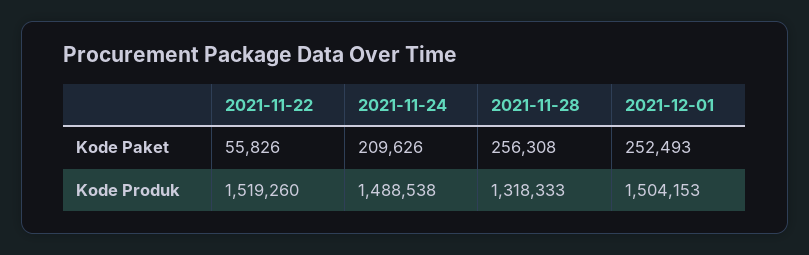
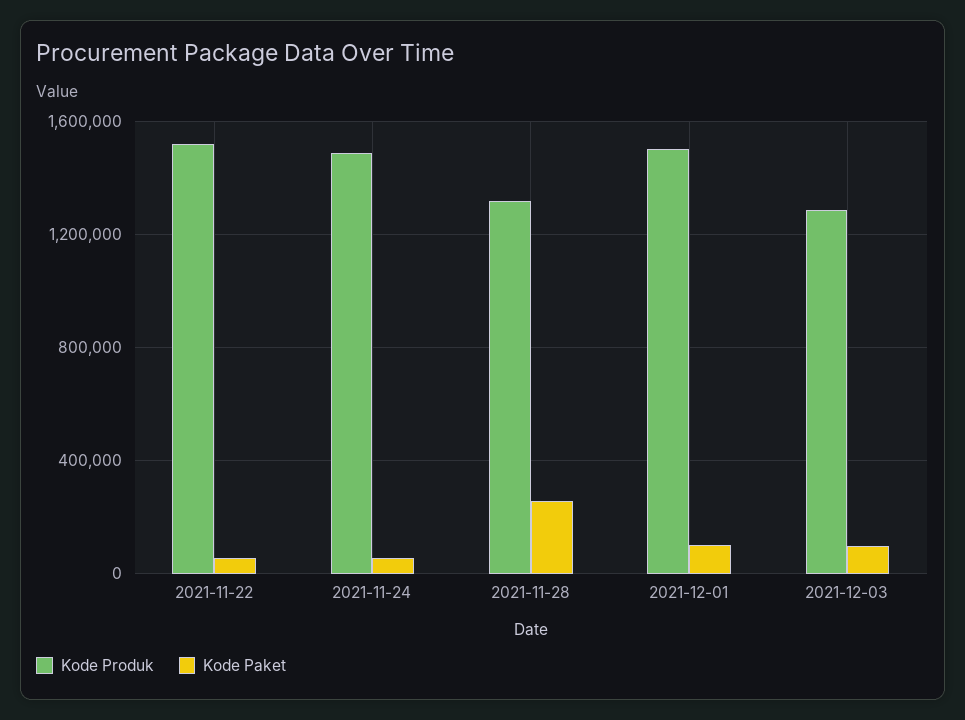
Kode Paket, 2021-11-24: 209626 -> 50000
Kode Paket, 2021-12-01: 252493 -> 100000
Kode Produk, 2021-12-03: none -> 1300000
Kode Paket, 2021-12-03: none -> 100000

